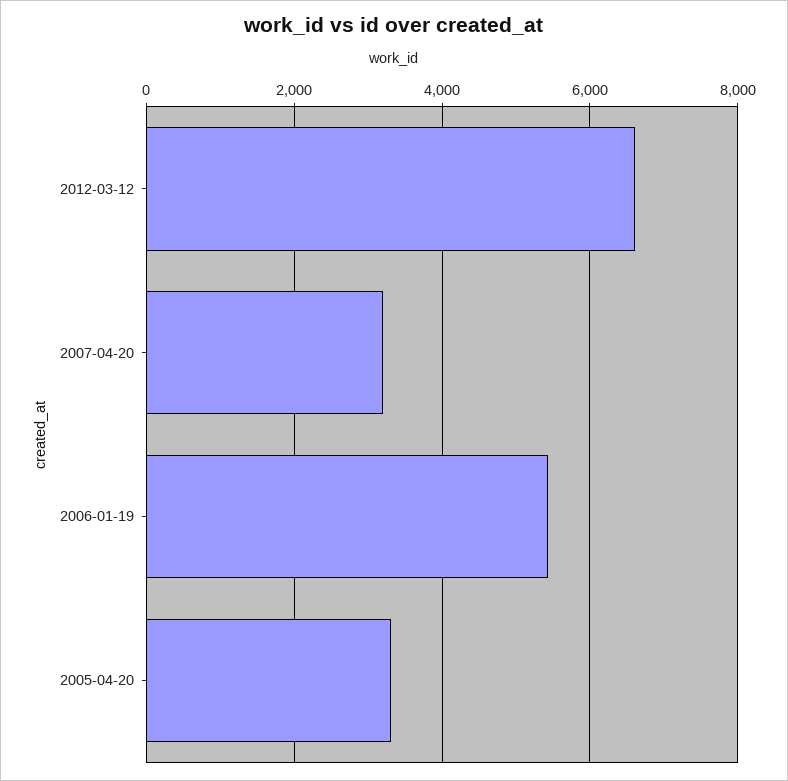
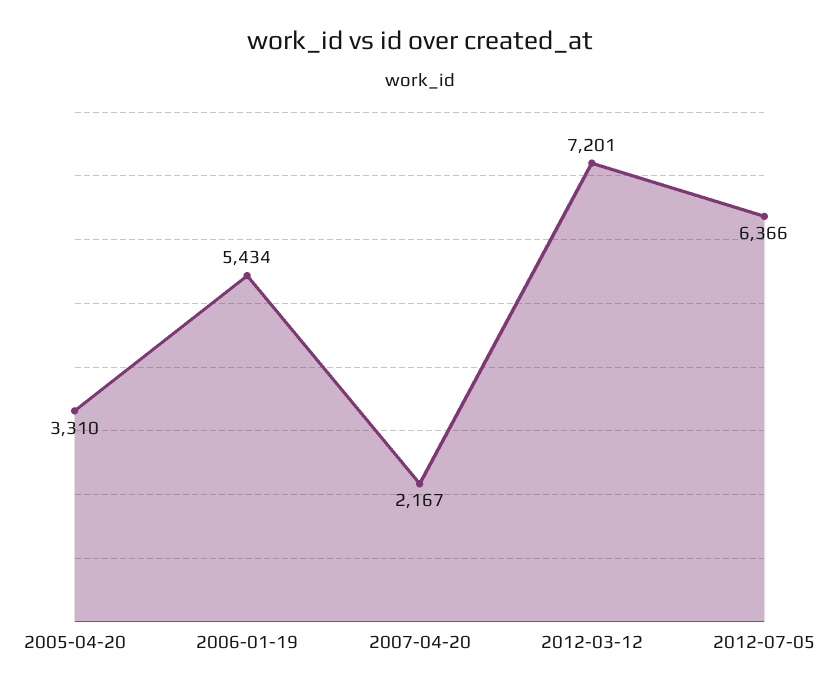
2012-03-12: 6600 -> 7201
2007-04-20: 3200 -> 2167
2012-07-05: none -> 6366

